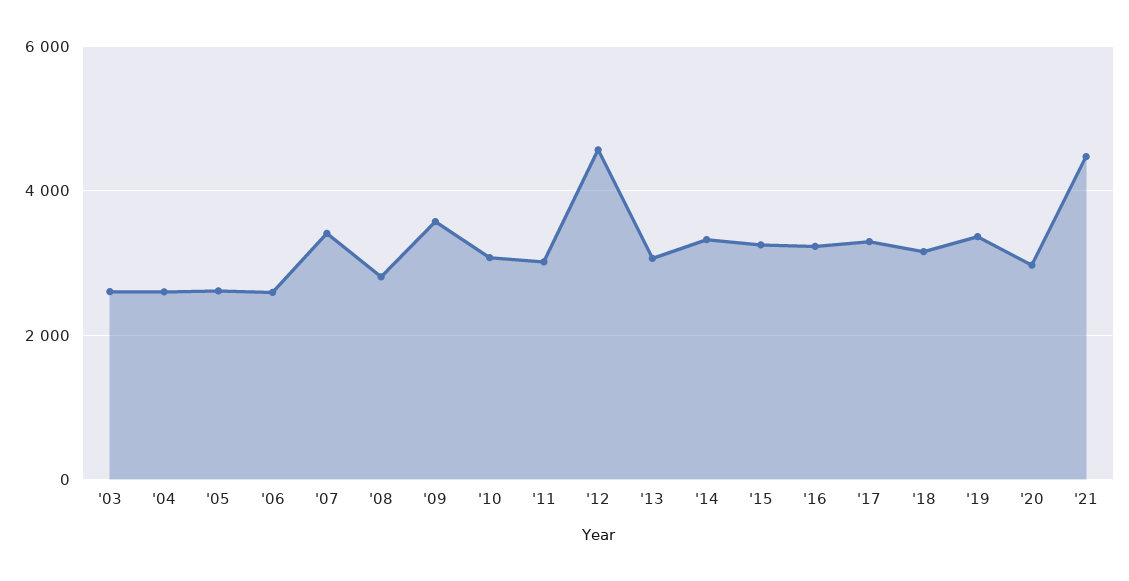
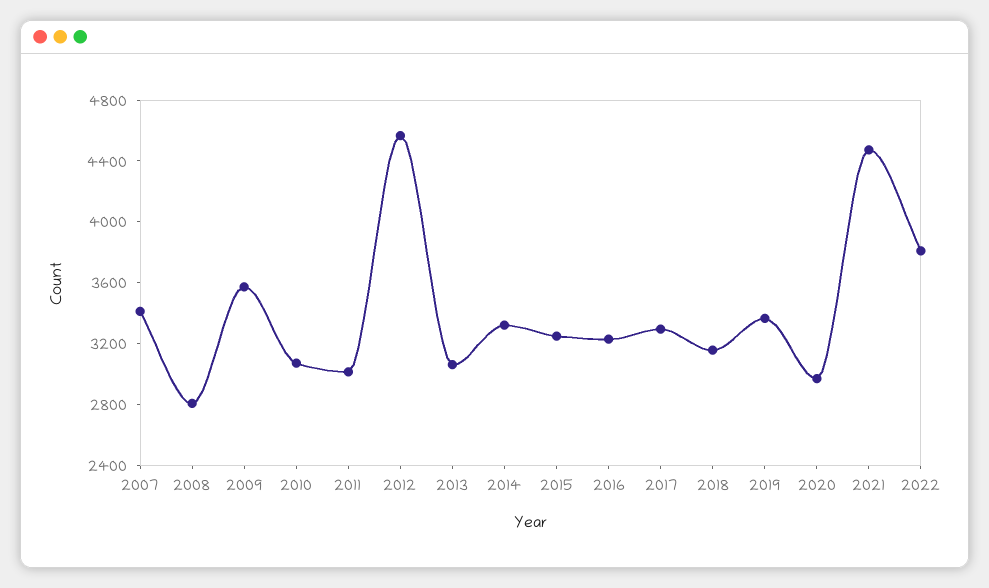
'03: 2600 -> none
'04: 2600 -> none
'05: 2600 -> none
'06: 2600 -> none
2022: none -> 3800

